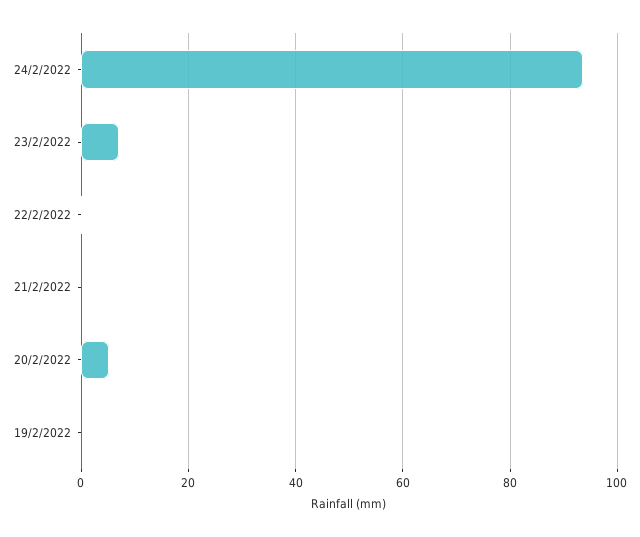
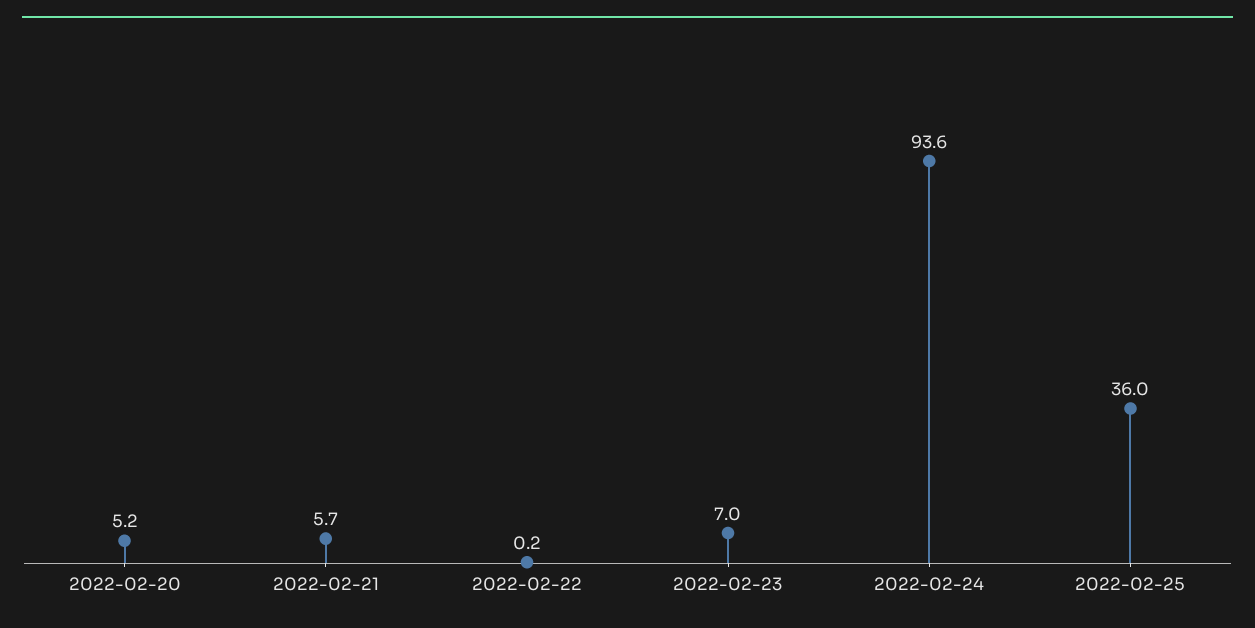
21/2/2022: 0 -> 5.7
19/2/2022: 0 -> none
2022-02-25: none -> 36

